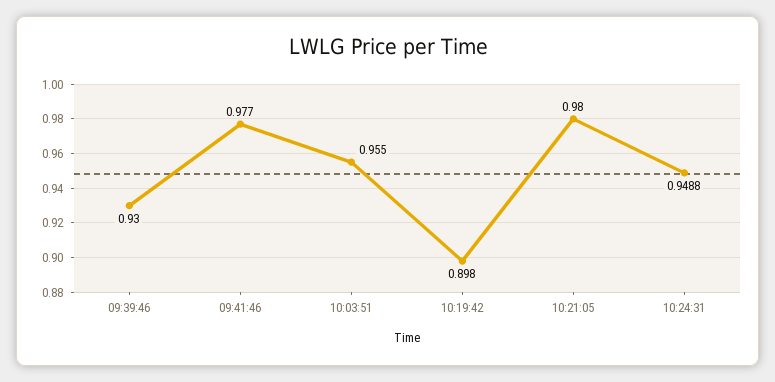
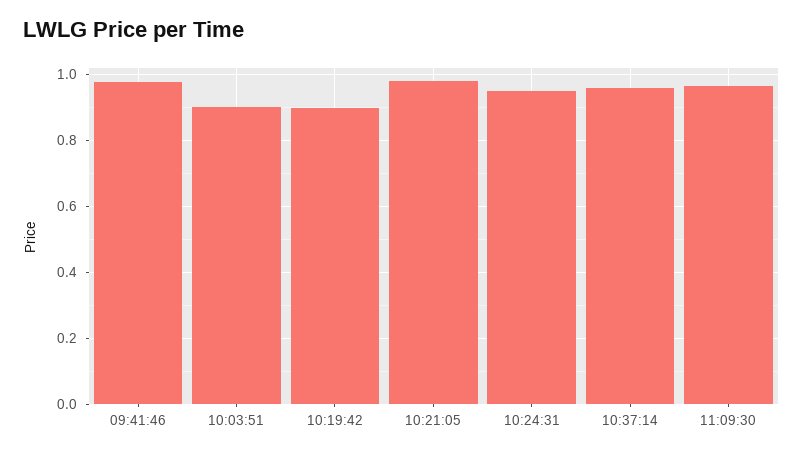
09:39:46: 0.93 -> none
10:03:51: 0.955 -> 0.9
10:37:14: none -> 0.96
11:09:30: none -> 0.96

